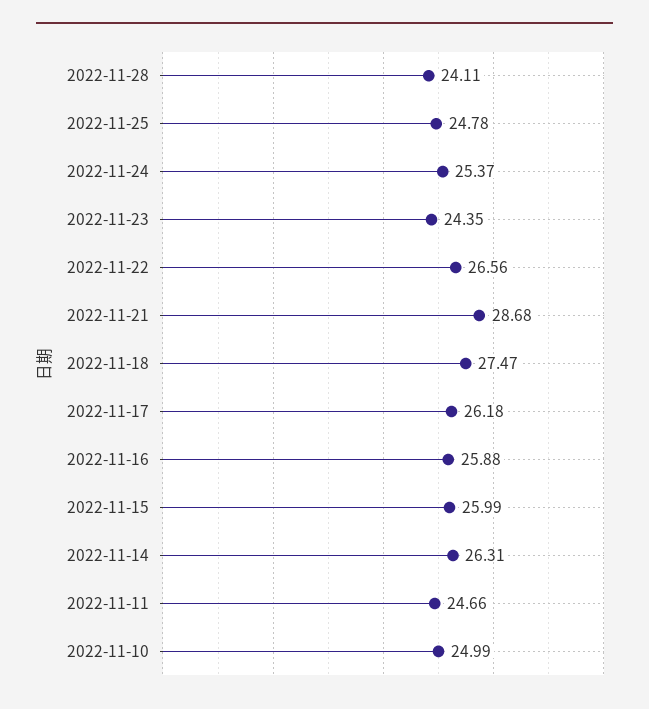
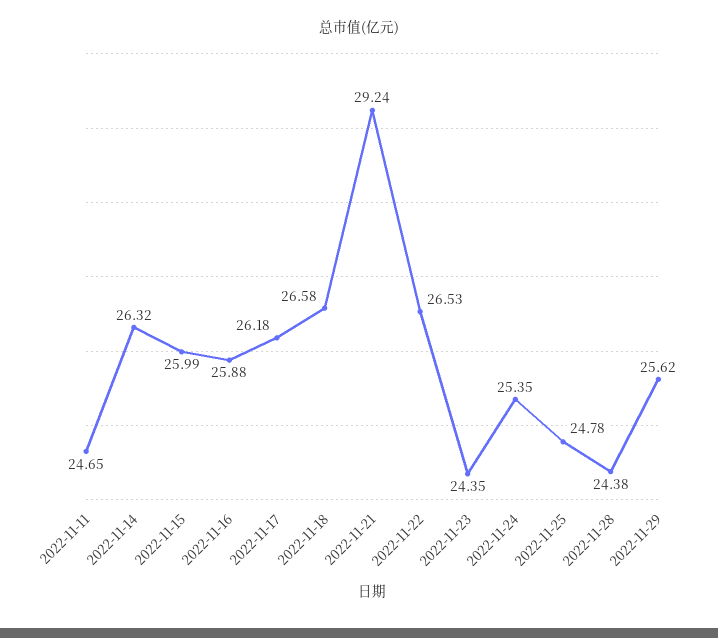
2022-11-28: 24.11 -> 24.38
2022-11-24: 25.37 -> 25.35
2022-11-22: 26.56 -> 26.53
2022-11-21: 28.68 -> 29.24
2022-11-18: 27.47 -> 26.58
2022-11-14: 26.31 -> 26.32
2022-11-11: 24.66 -> 24.65
2022-11-10: 24.99 -> none
2022-11-29: none -> 25.62

